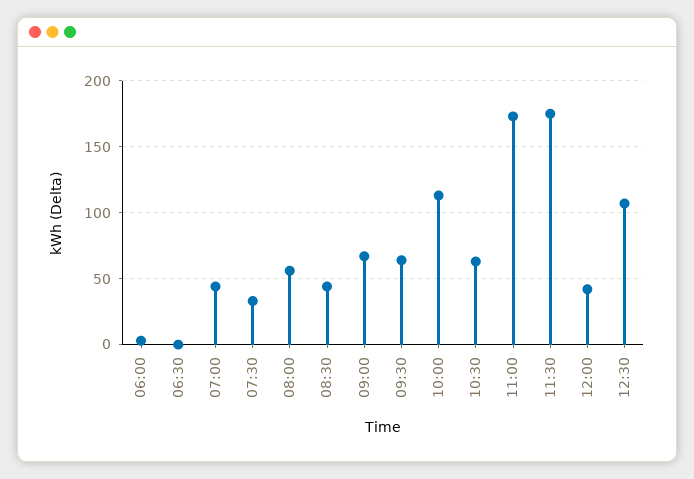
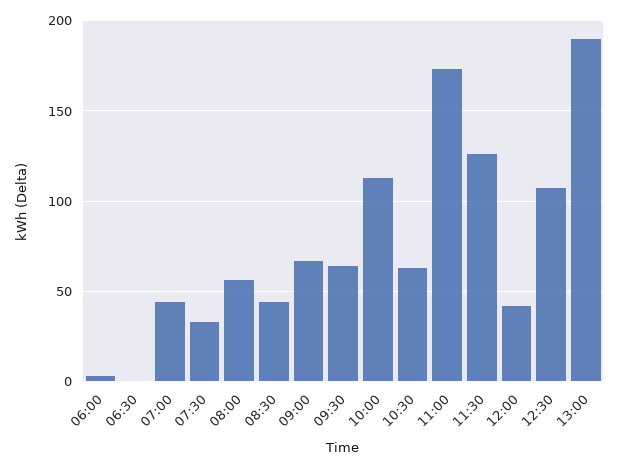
11:30: 175 -> 125
13:00: none -> 190

